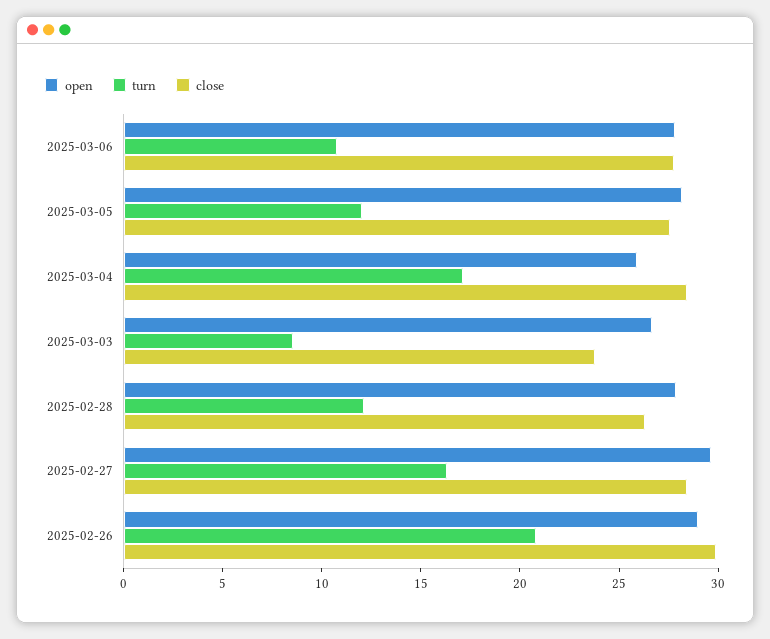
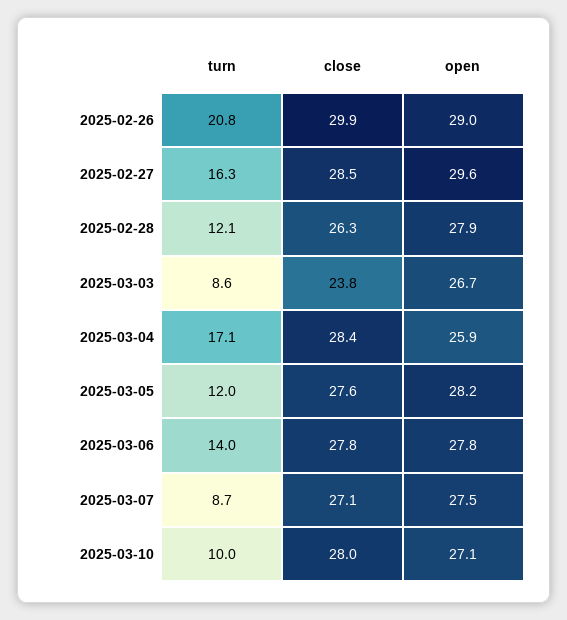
turn, 2025-03-06: 11 -> 14
turn, 2025-03-07: none -> 8.7
close, 2025-03-07: none -> 27.1
open, 2025-03-07: none -> 27.5
turn, 2025-03-10: none -> 10
close, 2025-03-10: none -> 28
open, 2025-03-10: none -> 27.1

